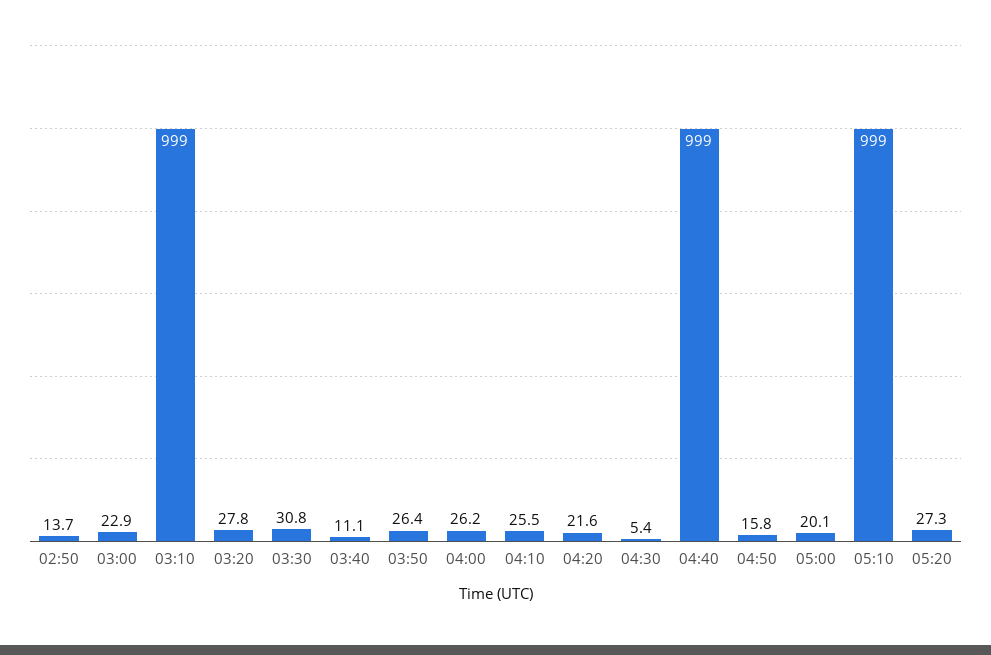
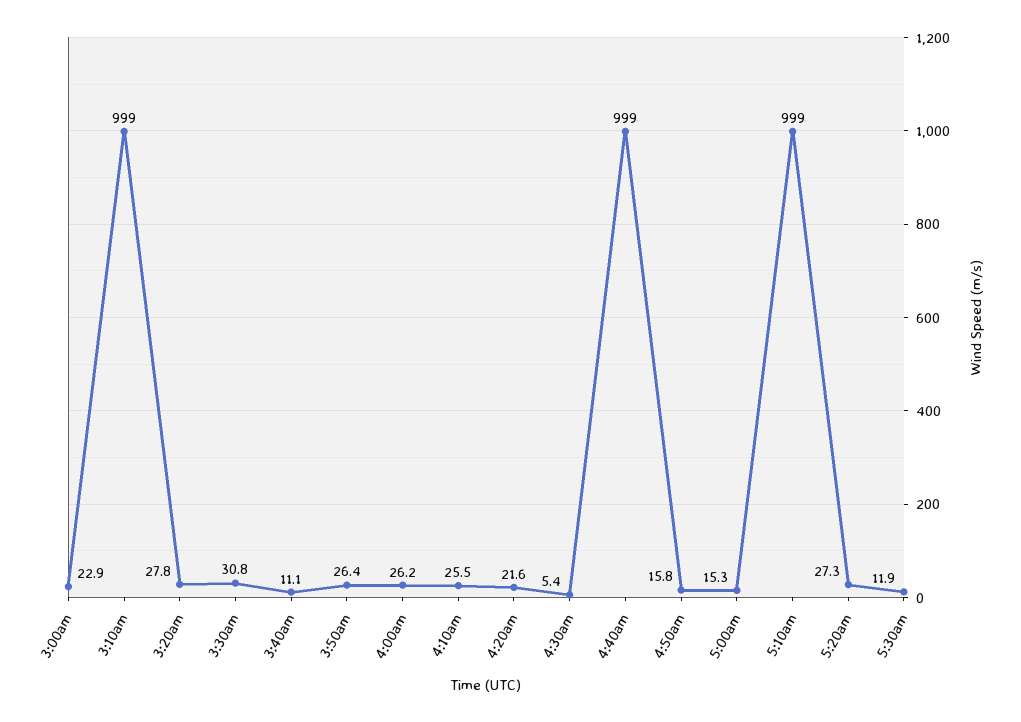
02:50: 13.7 -> none
05:00: 20.1 -> 15.3
5:30am: none -> 11.9

